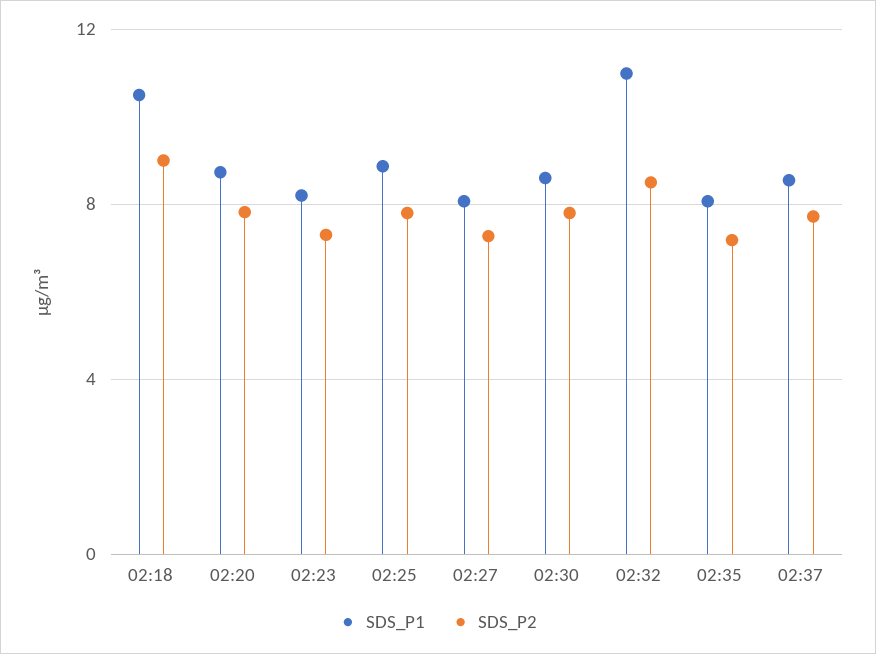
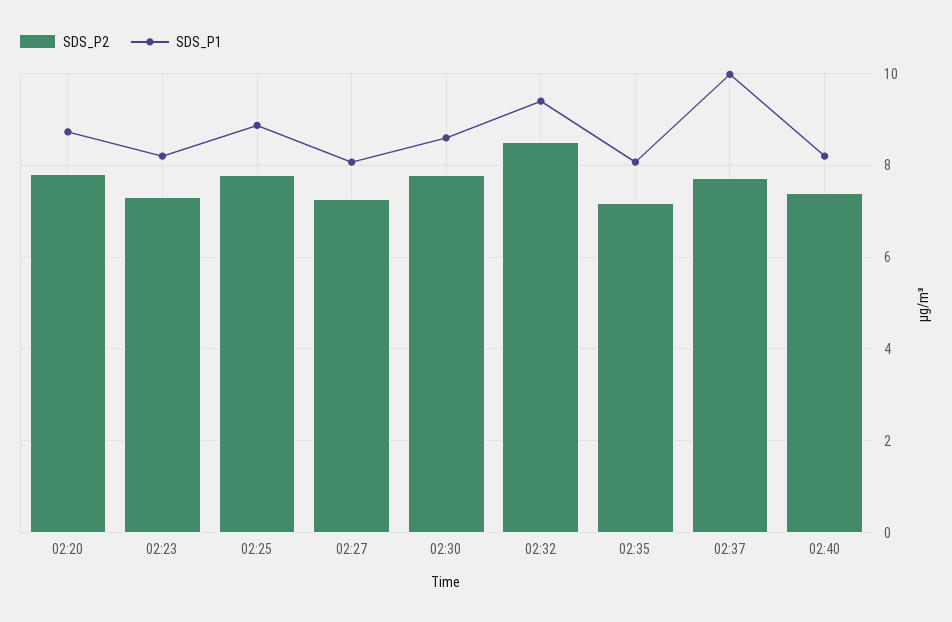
SDS_P1, 02:18: 10.5 -> none
SDS_P2, 02:18: 9 -> none
SDS_P1, 02:32: 11 -> 9.4
SDS_P1, 02:37: 8.5 -> 10
SDS_P2, 02:40: none -> 7.4
SDS_P1, 02:40: none -> 8.2

